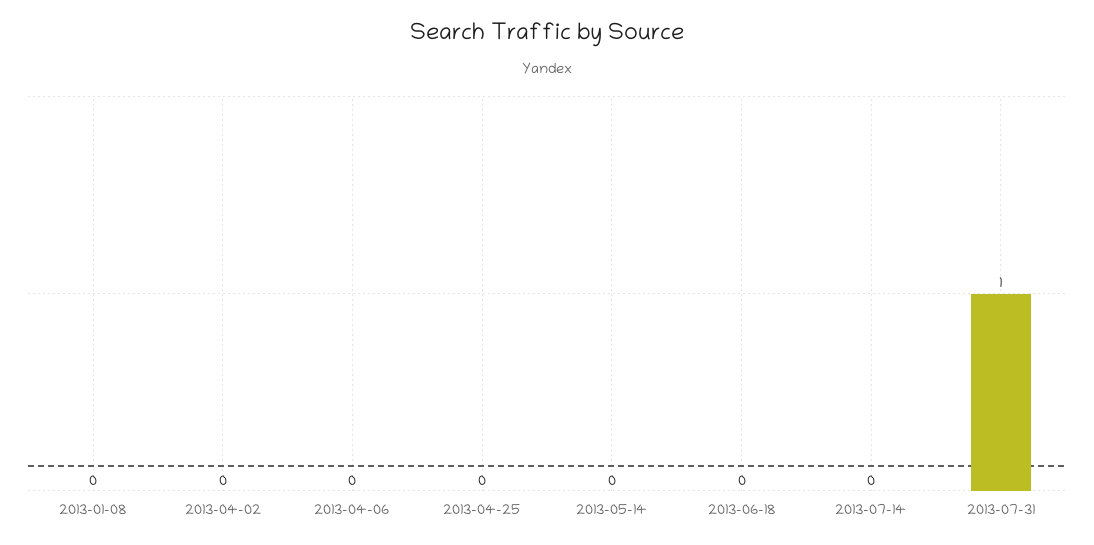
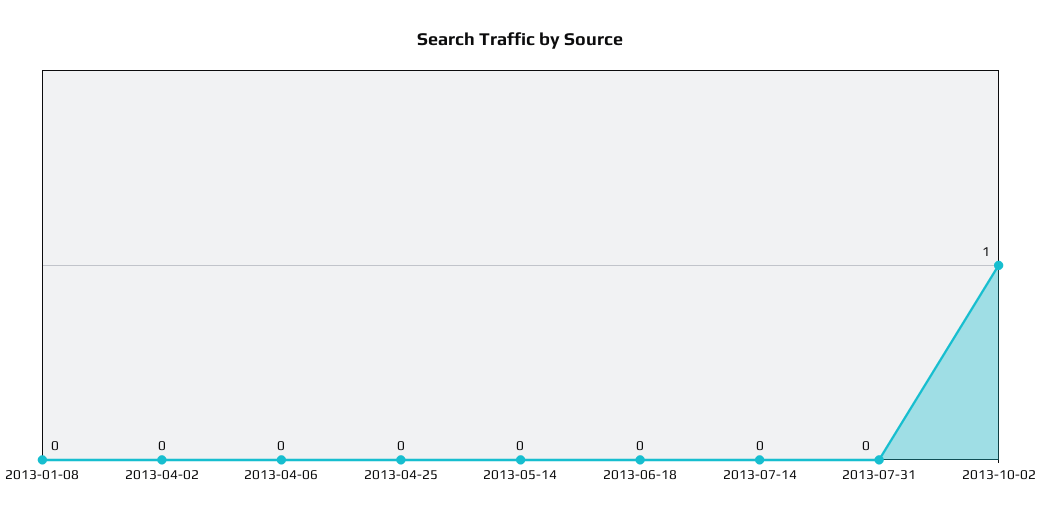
2013-07-31: 1 -> 0
2013-10-02: none -> 1

